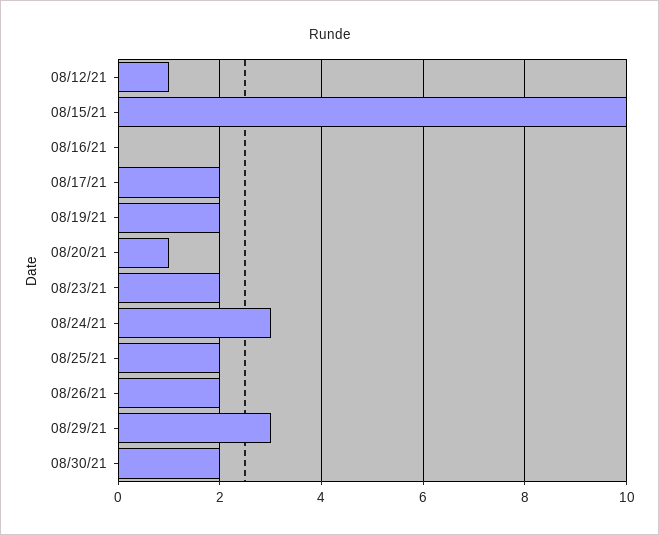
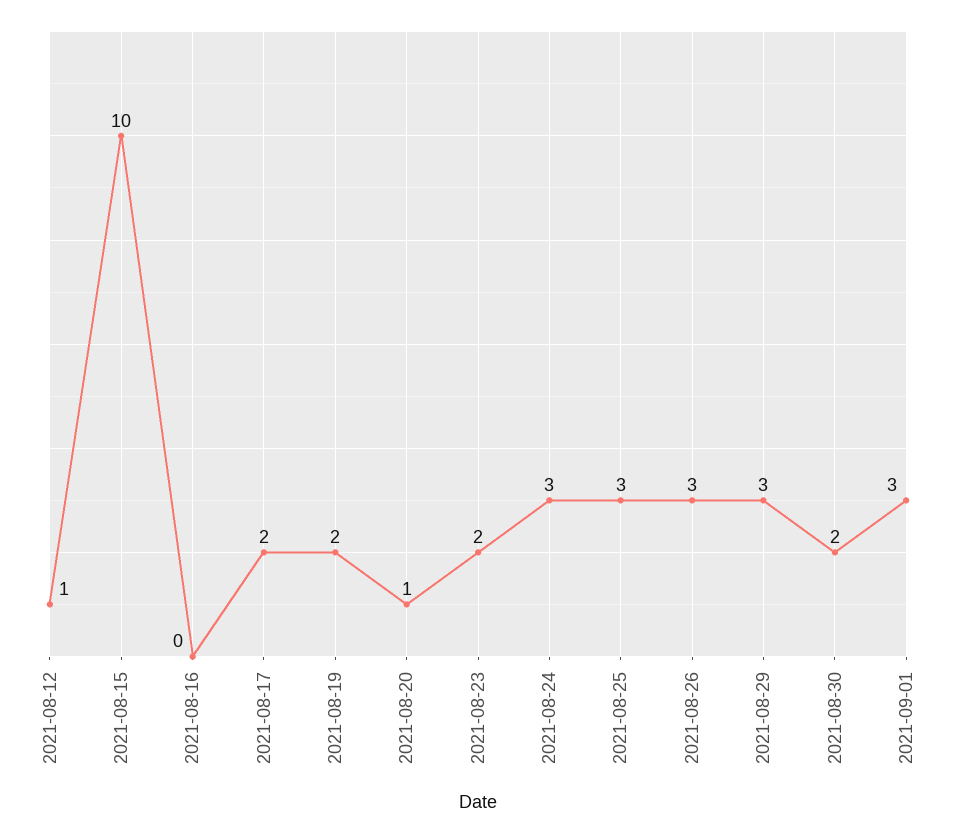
08/25/21: 2 -> 3
08/26/21: 2 -> 3
2021-09-01: none -> 3

